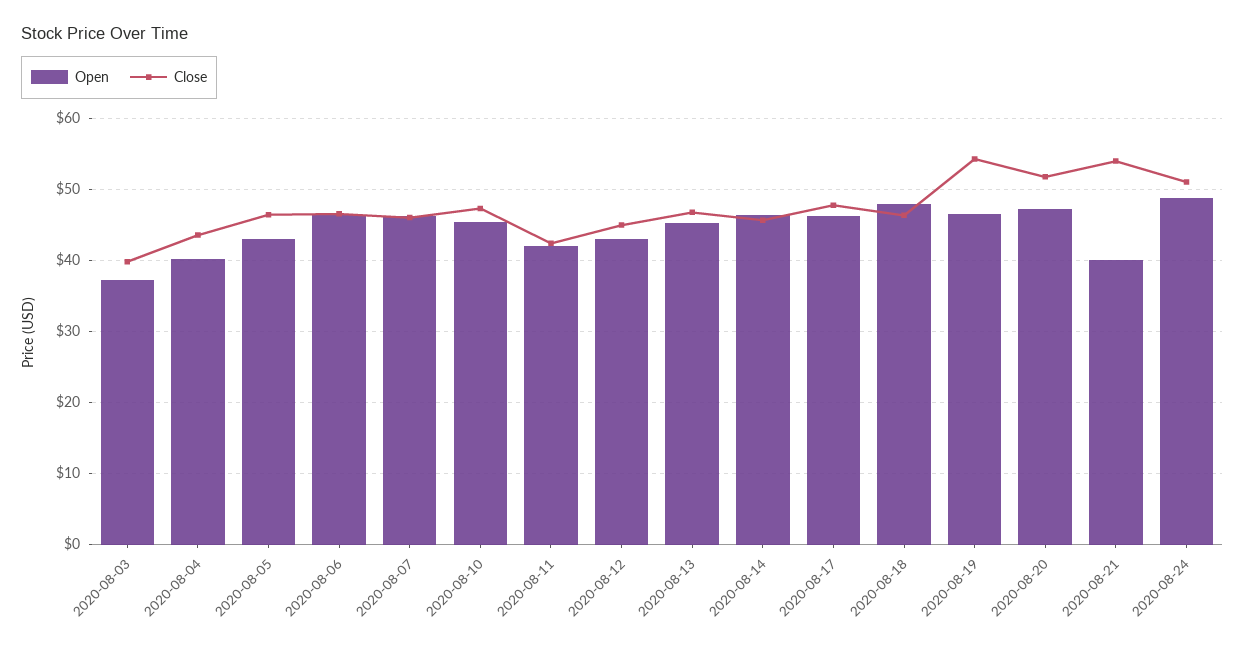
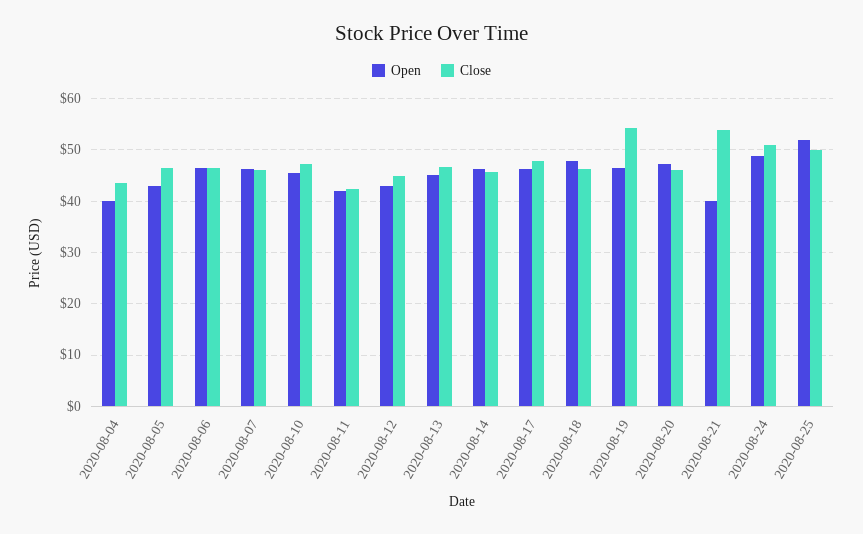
Open, 2020-08-03: 37 -> none
Close, 2020-08-03: 40 -> none
Close, 2020-08-20: 52 -> 46
Open, 2020-08-25: none -> 52
Close, 2020-08-25: none -> 50

